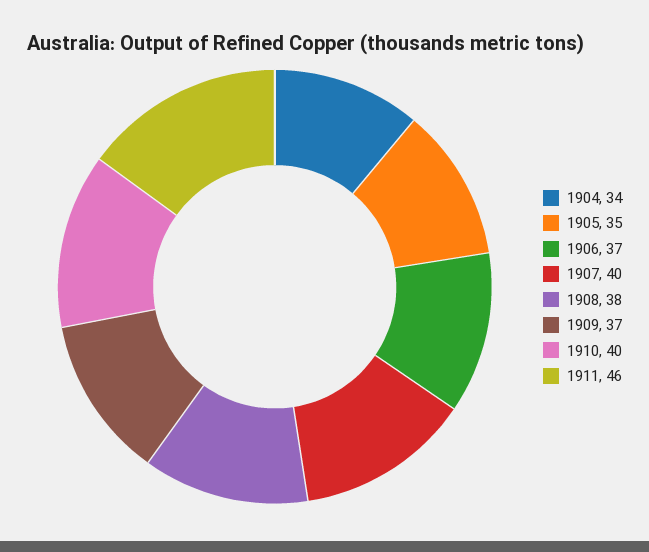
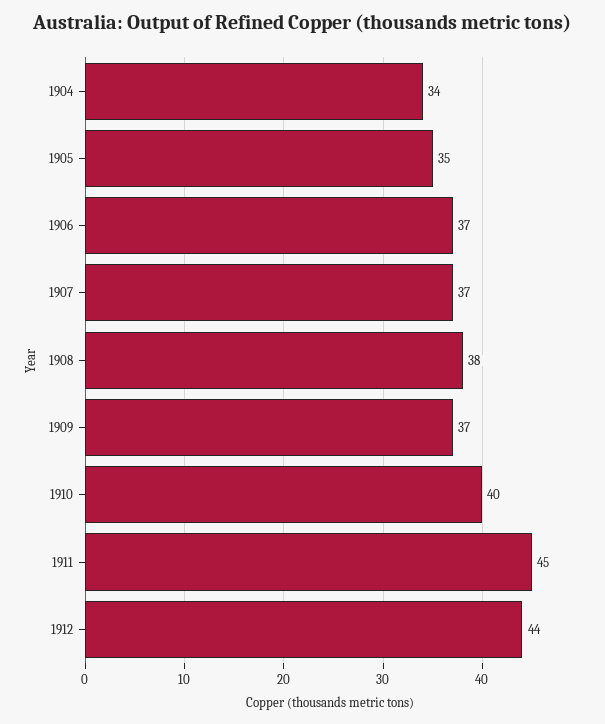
1907: 40 -> 37
1911: 46 -> 45
1912: none -> 44

